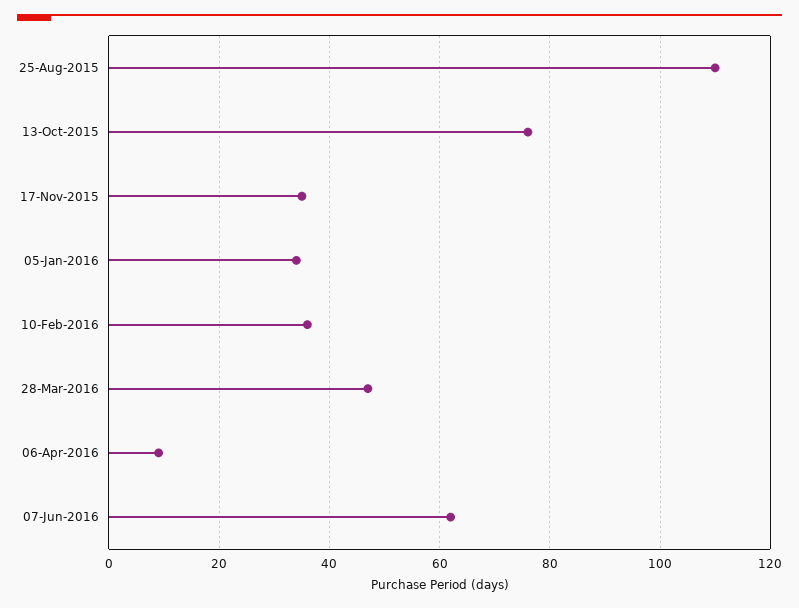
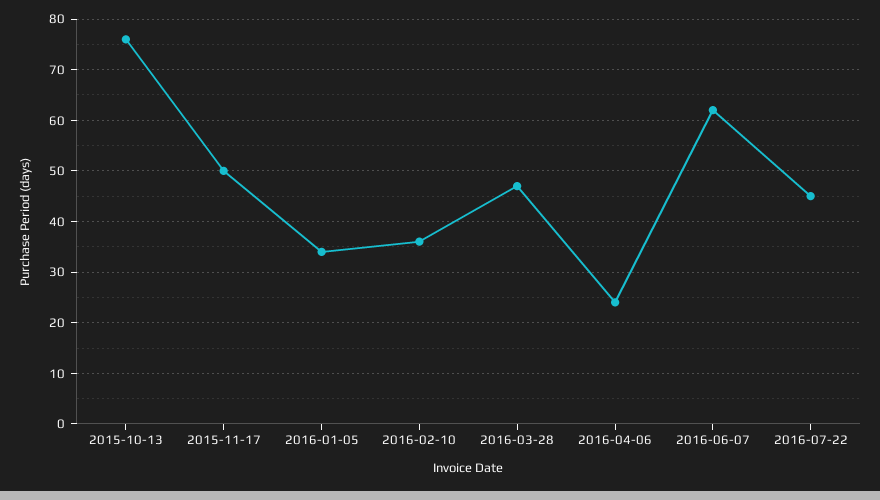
25-Aug-2015: 110 -> none
17-Nov-2015: 35 -> 50
06-Apr-2016: 10 -> 25
2016-07-22: none -> 45

